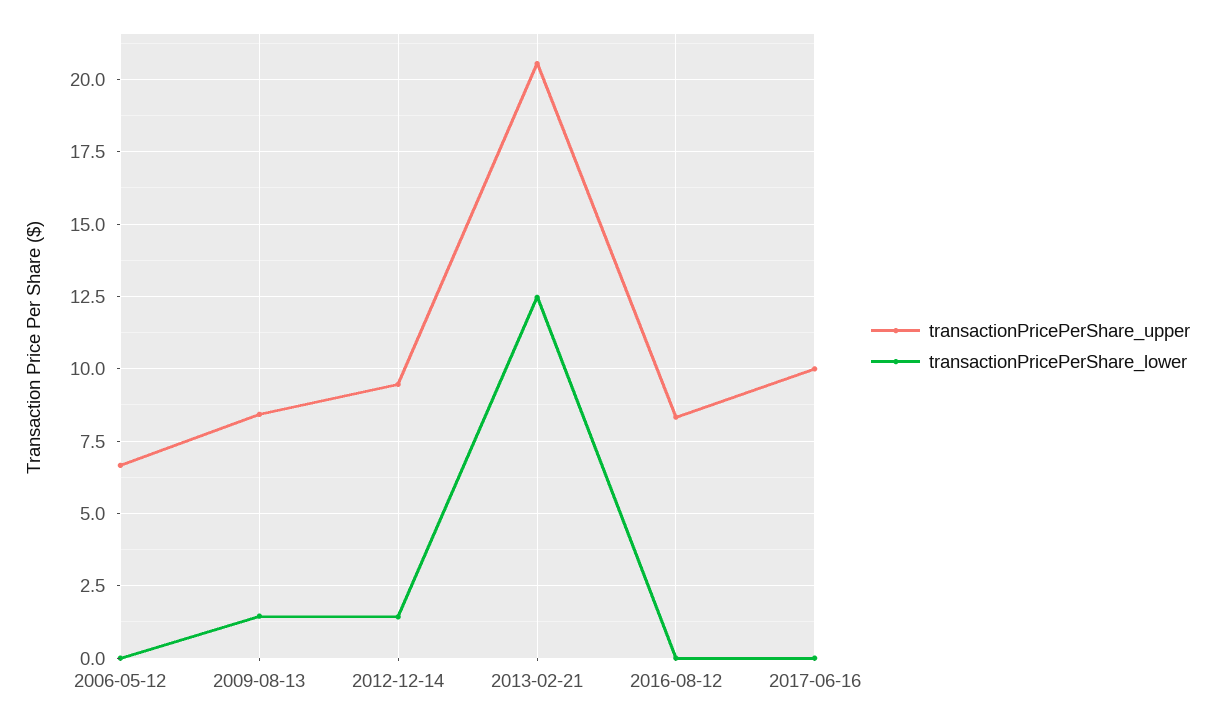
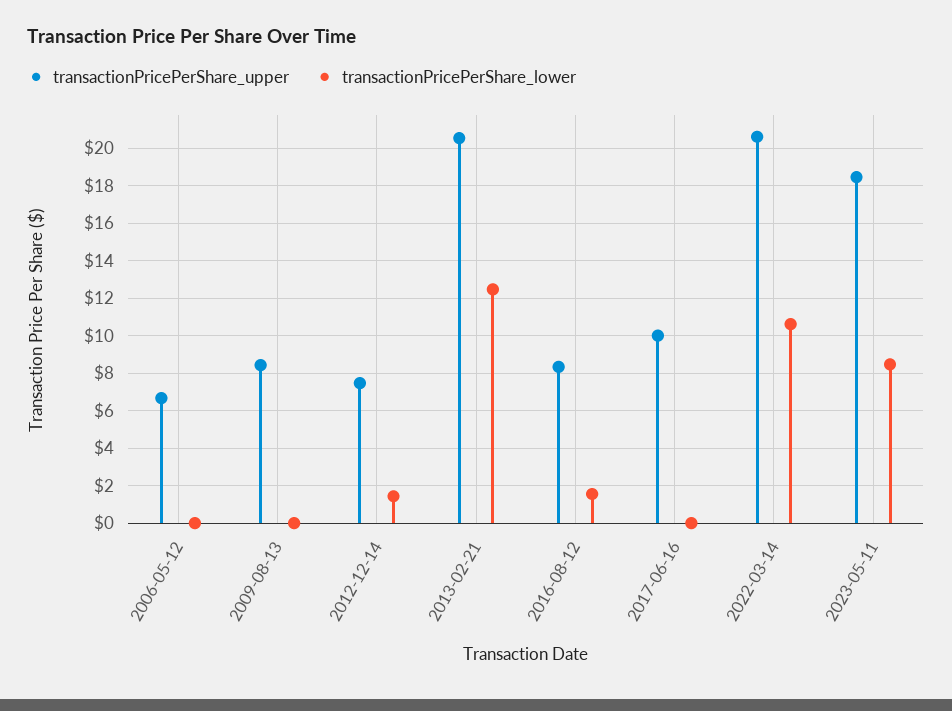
transactionPricePerShare_lower, 2009-08-13: 1.5 -> 0
transactionPricePerShare_upper, 2012-12-14: 9.5 -> 7.5
transactionPricePerShare_lower, 2016-08-12: 0 -> 1.5
transactionPricePerShare_upper, 2022-03-14: none -> 20.5
transactionPricePerShare_lower, 2022-03-14: none -> 10.5
transactionPricePerShare_upper, 2023-05-11: none -> 18.5
transactionPricePerShare_lower, 2023-05-11: none -> 8.5

